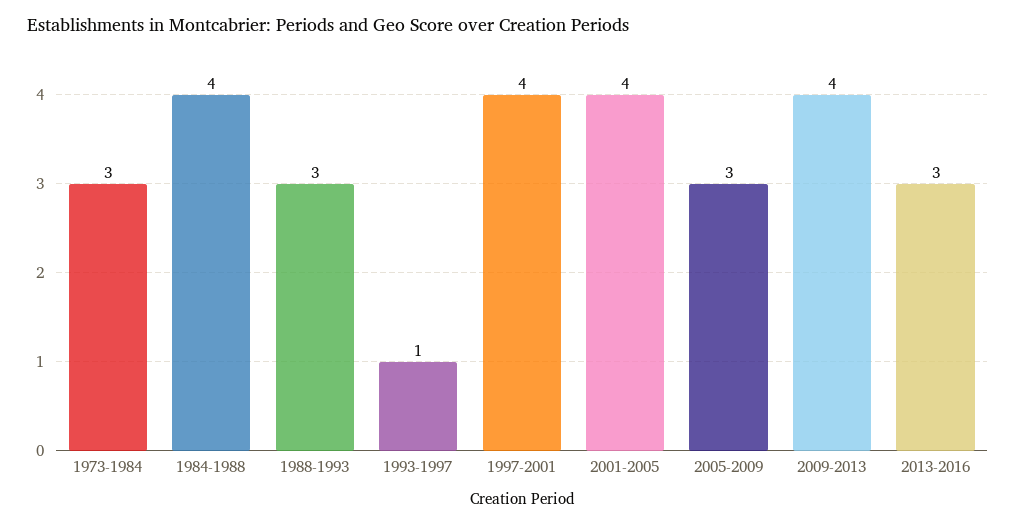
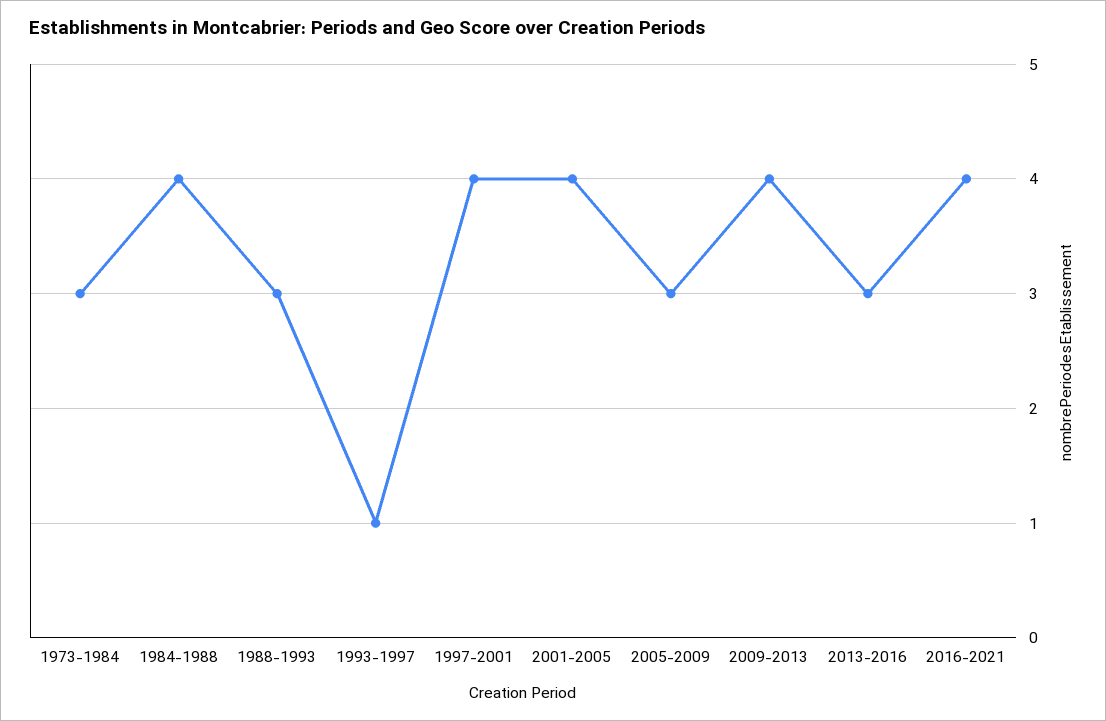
2016-2021: none -> 4

